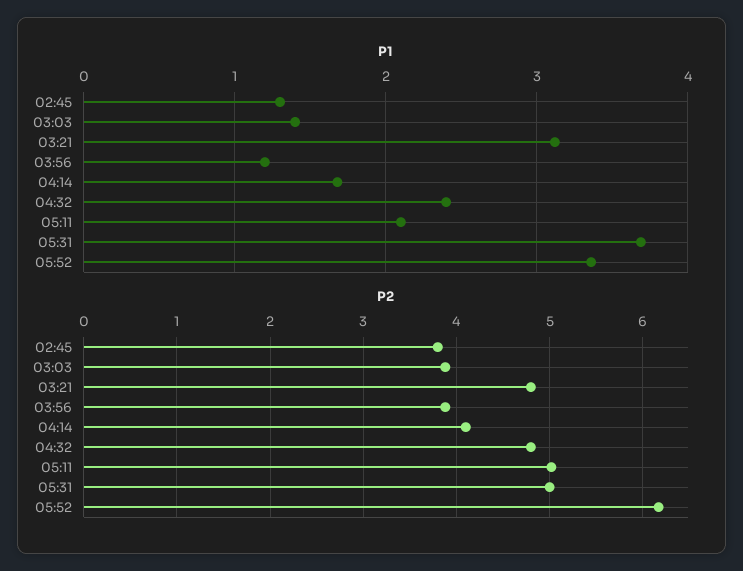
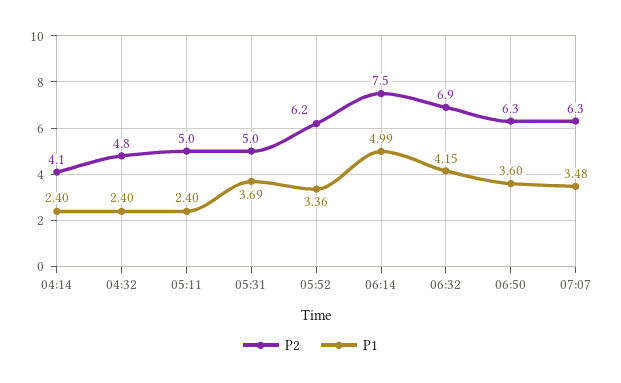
P1, 02:45: 1.3 -> none
P1, 03:03: 1.4 -> none
P1, 03:21: 3.1 -> none
P1, 03:56: 1.2 -> none
P1, 04:14: 1.7 -> 2.4
P1, 05:11: 2.1 -> 2.4
P2, 02:45: 3.8 -> none
P2, 03:03: 3.9 -> none
P2, 03:21: 4.8 -> none
P2, 03:56: 3.9 -> none
P2, 06:14: none -> 7.5
P1, 06:14: none -> 4.99
P2, 06:32: none -> 6.9
P1, 06:32: none -> 4.15
P2, 06:50: none -> 6.3
P1, 06:50: none -> 3.6
P2, 07:07: none -> 6.3
P1, 07:07: none -> 3.48

